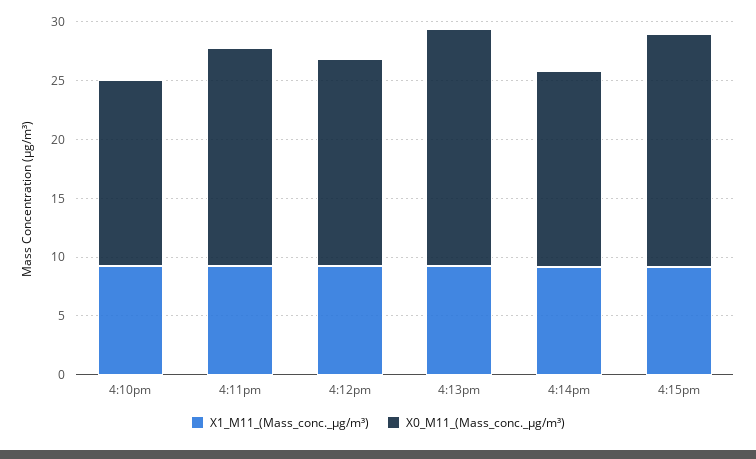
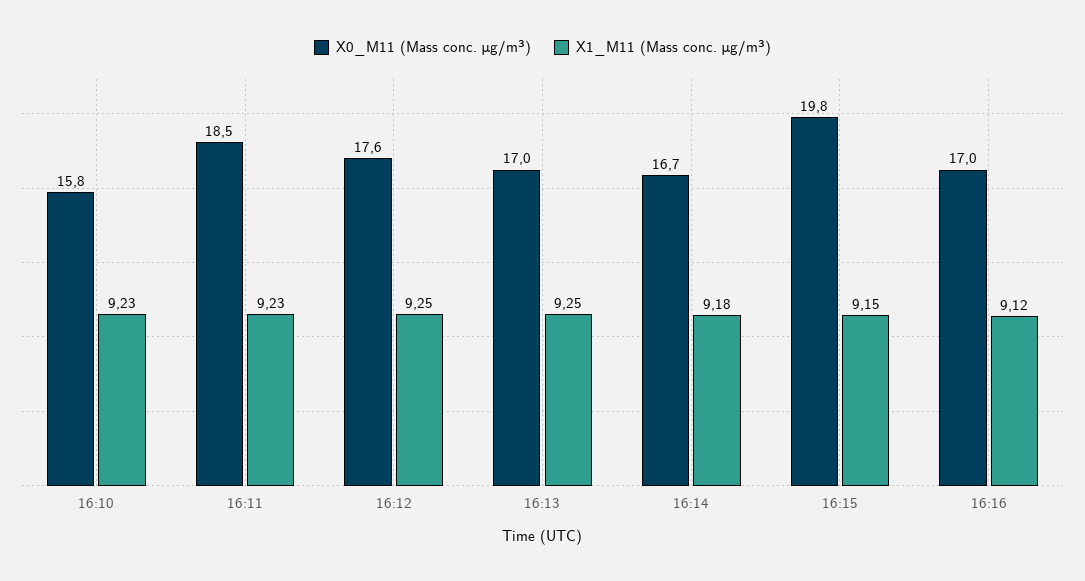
X0_M11_(Mass_conc._μg/m³), 4:13pm: 20 -> 17
X0_M11_(Mass_conc._μg/m³), 16:16: none -> 17
X1_M11_(Mass_conc._μg/m³), 16:16: none -> 9.12

